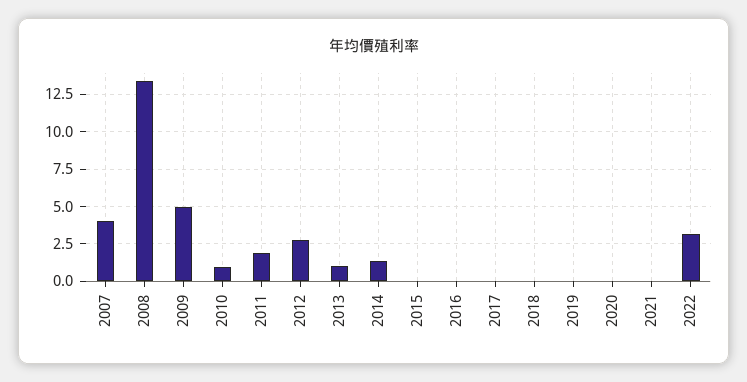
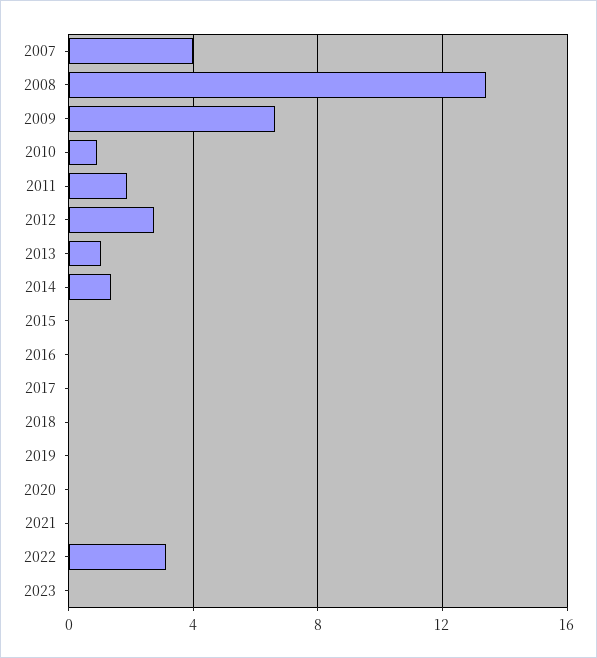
2009: 5 -> 6.5
2023: none -> 0

